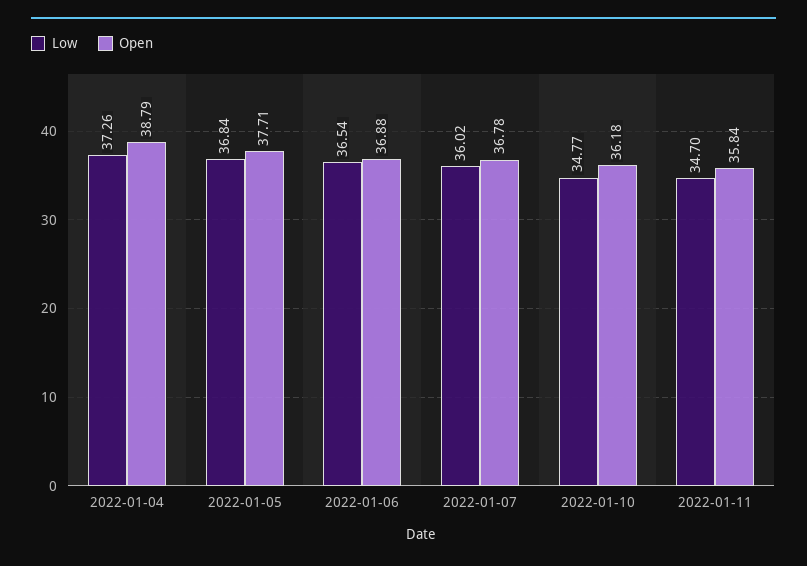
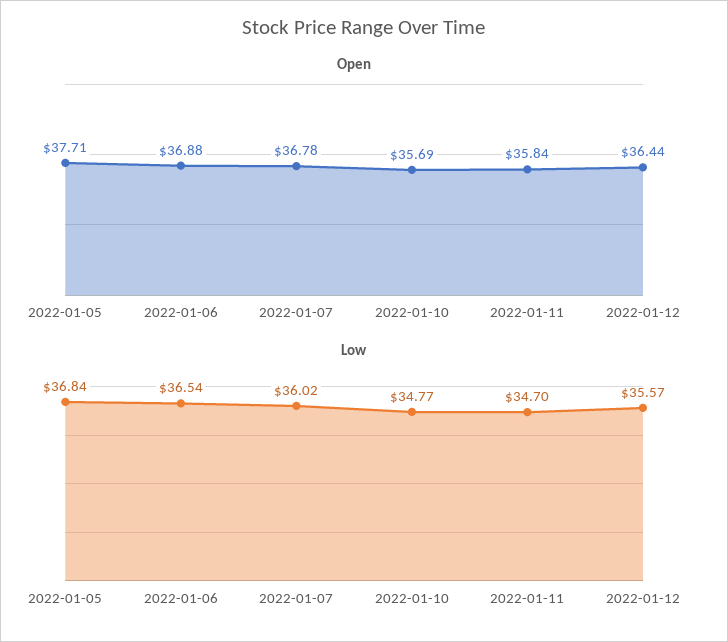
Low, 2022-01-04: 37.26 -> none
Open, 2022-01-04: 38.79 -> none
Open, 2022-01-10: 36.18 -> 35.69
Open, 2022-01-12: none -> 36.44
Low, 2022-01-12: none -> 35.57

